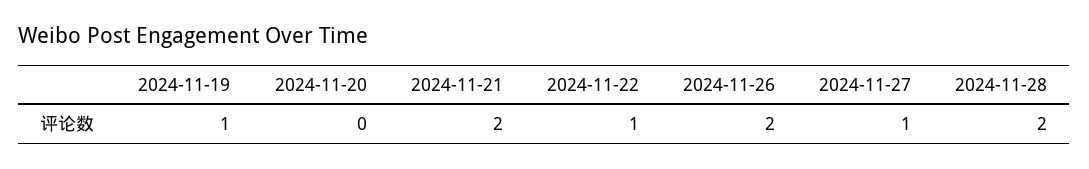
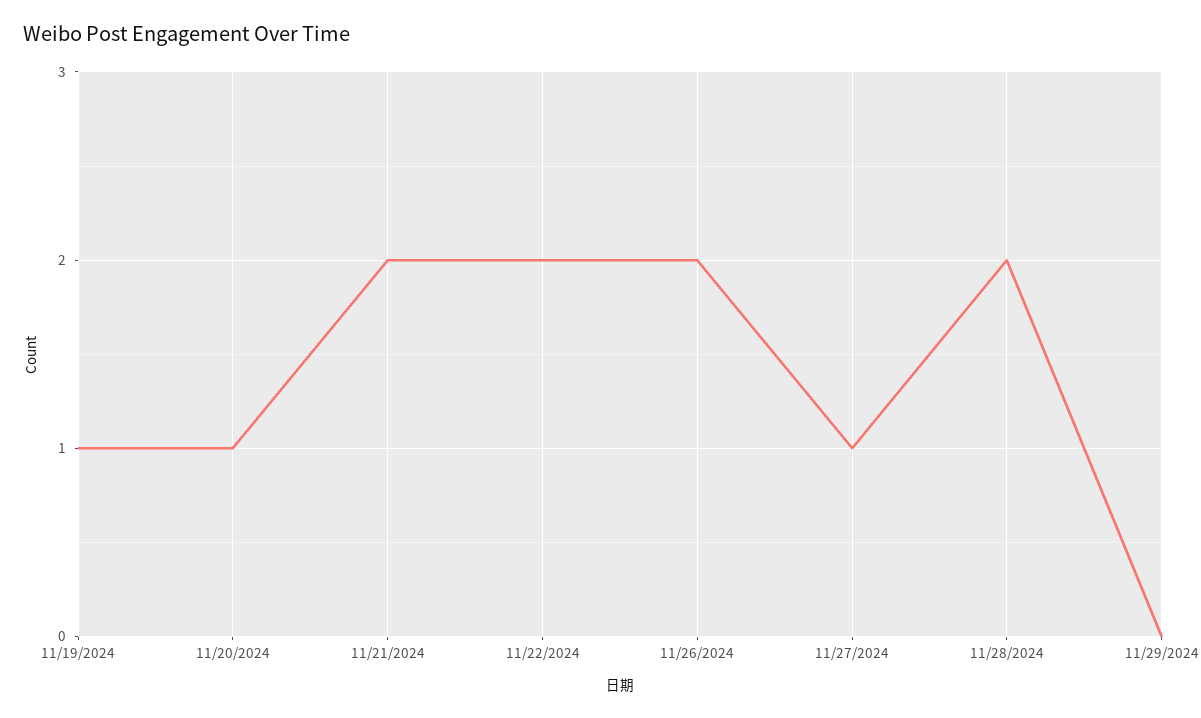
2024-11-20: 0 -> 1
2024-11-22: 1 -> 2
11/29/2024: none -> 0

